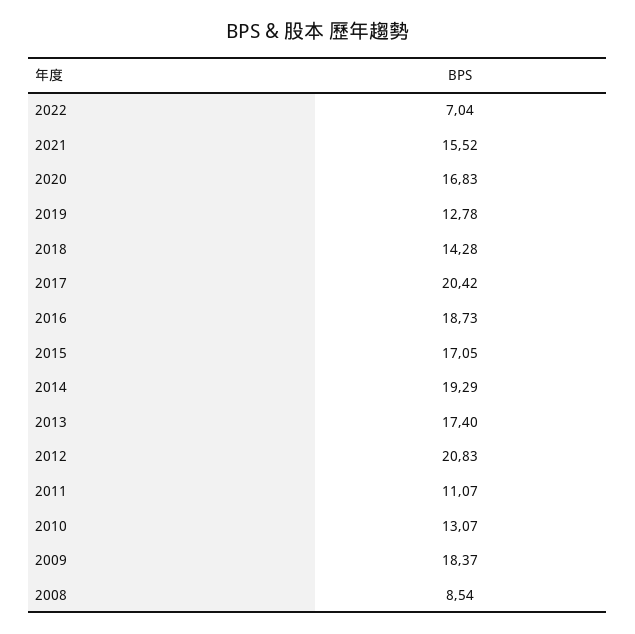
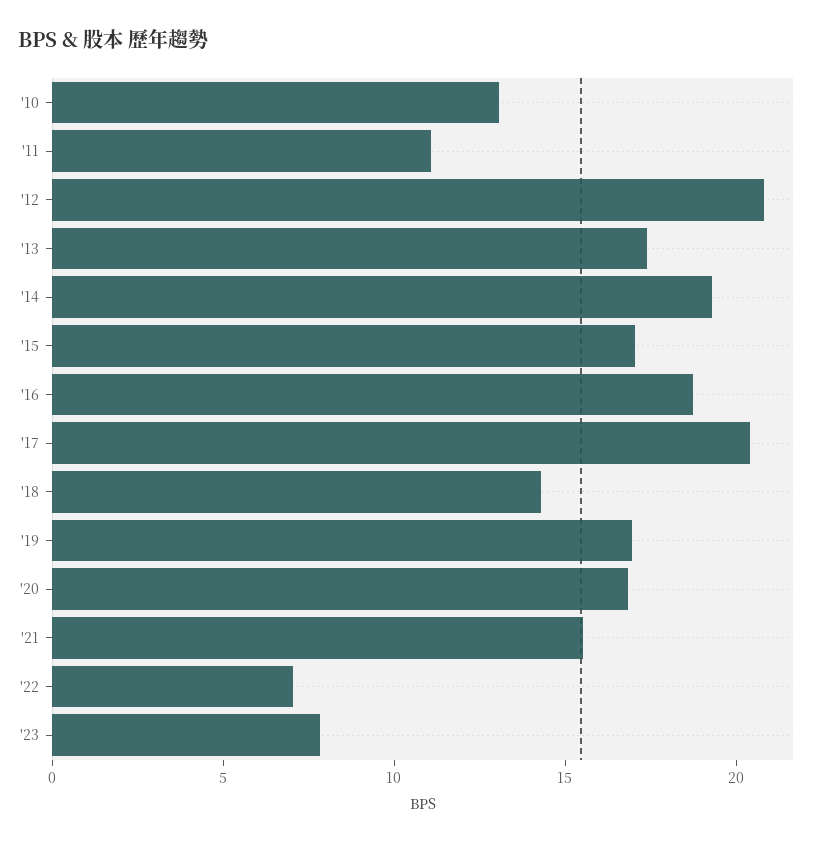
2019: 12.78 -> 17
2009: 18.37 -> none
2008: 8.54 -> none
'23: none -> 8

